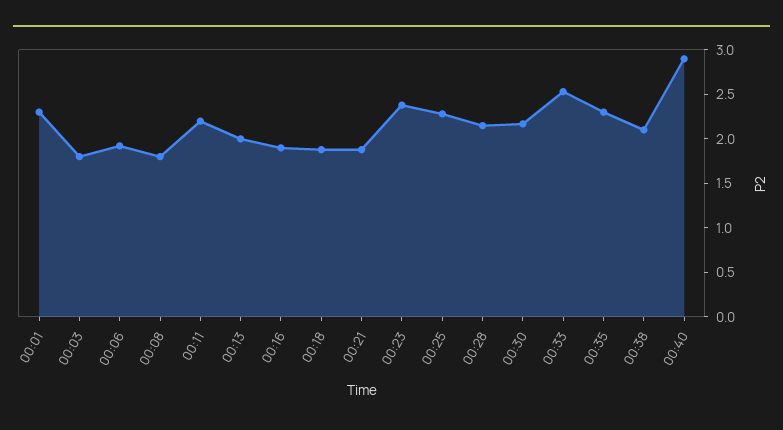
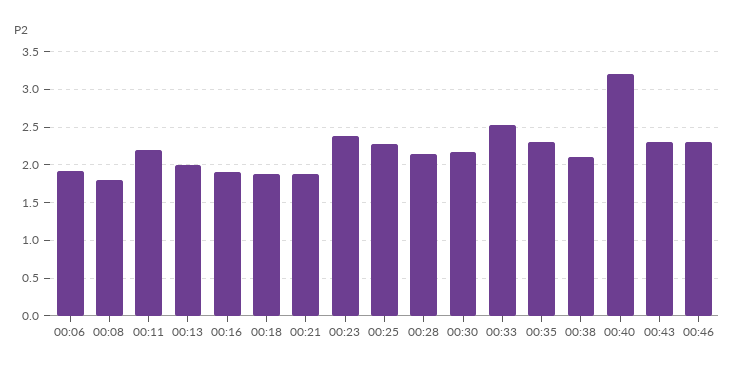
00:01: 2.3 -> none
00:03: 1.8 -> none
00:40: 2.9 -> 3.2
00:43: none -> 2.3
00:46: none -> 2.3

